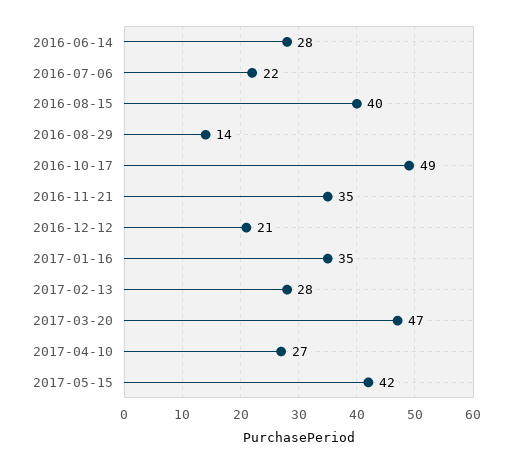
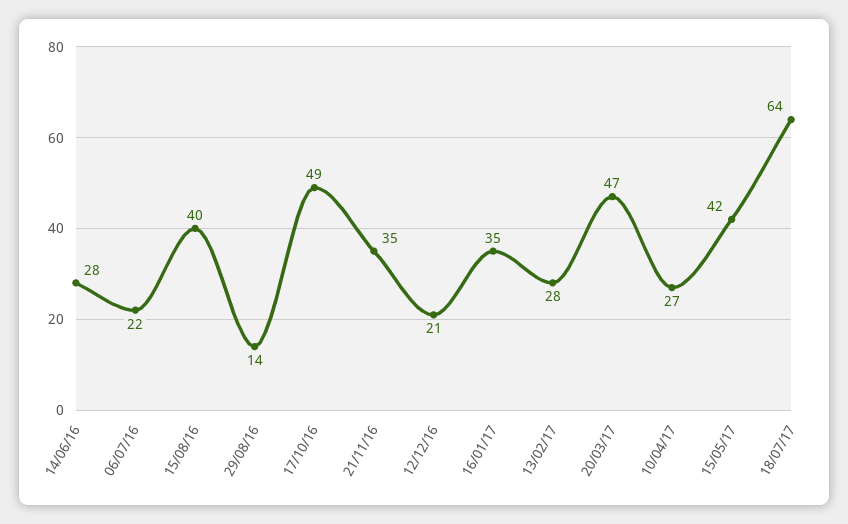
18/07/17: none -> 64

